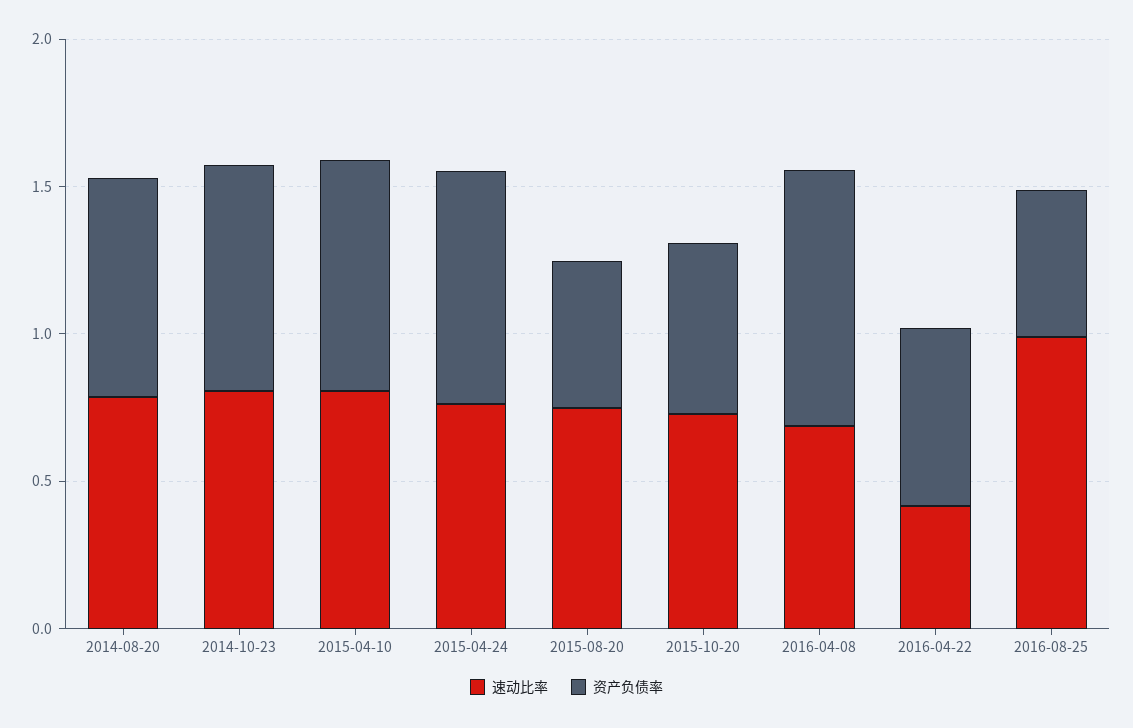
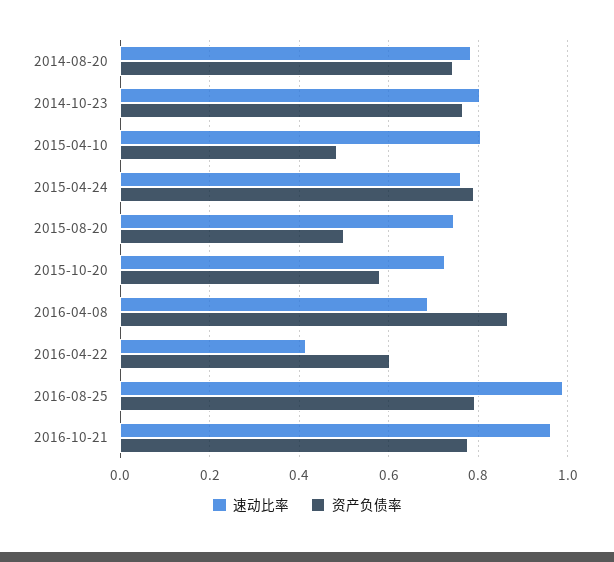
资产负债率, 2015-04-10: 0.8 -> 0.48
资产负债率, 2016-08-25: 0.5 -> 0.8
速动比率, 2016-10-21: none -> 0.96
资产负债率, 2016-10-21: none -> 0.78

